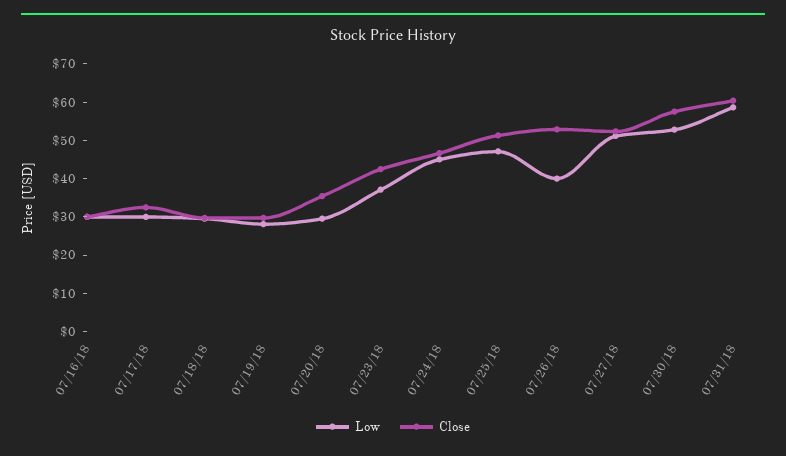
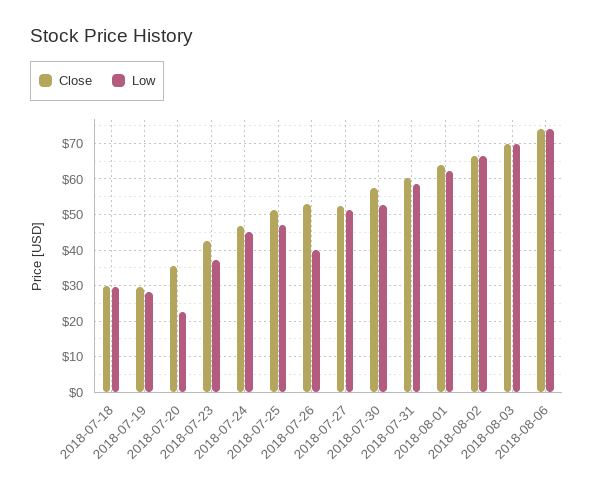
Low, 07/16/18: 30 -> none
Close, 07/16/18: 30 -> none
Low, 07/17/18: 30 -> none
Close, 07/17/18: 32.5 -> none
Low, 07/20/18: 30 -> 22
Close, 2018-08-01: none -> 64
Low, 2018-08-01: none -> 62
Close, 2018-08-02: none -> 66
Low, 2018-08-02: none -> 66
Close, 2018-08-03: none -> 70
Low, 2018-08-03: none -> 70
Close, 2018-08-06: none -> 74
Low, 2018-08-06: none -> 74

